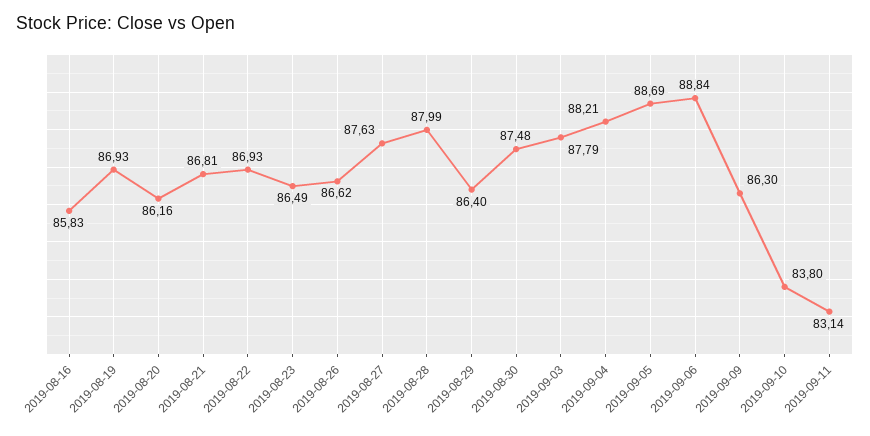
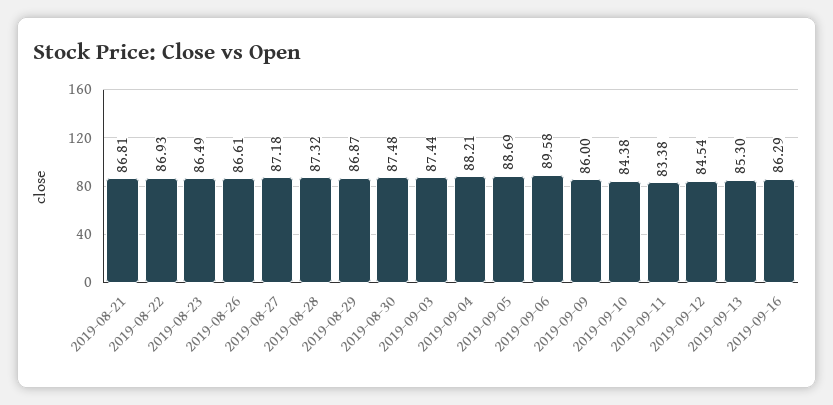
2019-08-16: 85.83 -> none
2019-08-19: 86.93 -> none
2019-08-20: 86.16 -> none
2019-08-26: 86.62 -> 86.61
2019-08-27: 87.63 -> 87.18
2019-08-28: 87.99 -> 87.32
2019-08-29: 86.4 -> 86.87
2019-09-03: 87.79 -> 87.44
2019-09-06: 88.84 -> 89.58
2019-09-09: 86.3 -> 86
2019-09-10: 83.8 -> 84.38
2019-09-11: 83.14 -> 83.38
2019-09-12: none -> 84.54
2019-09-13: none -> 85.3
2019-09-16: none -> 86.29

